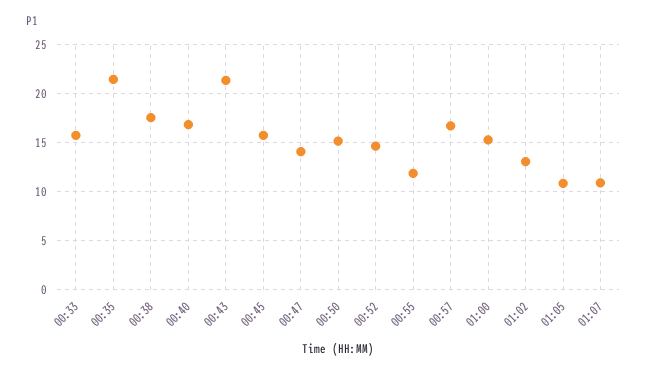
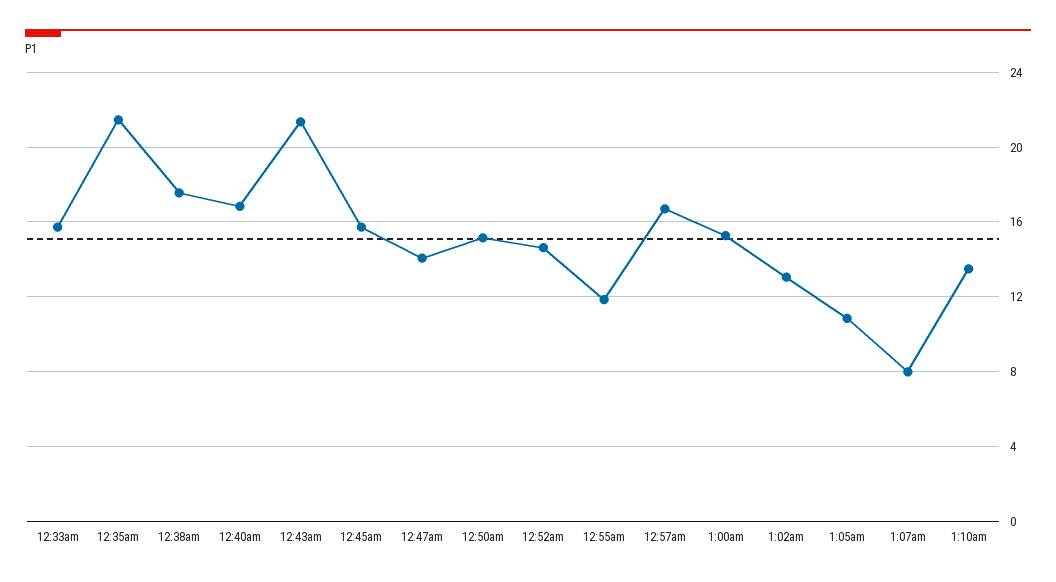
01:07: 11 -> 8
1:10am: none -> 13.5

